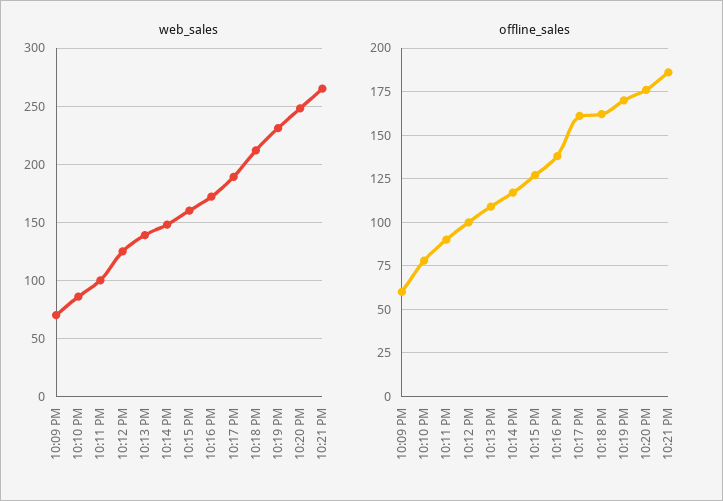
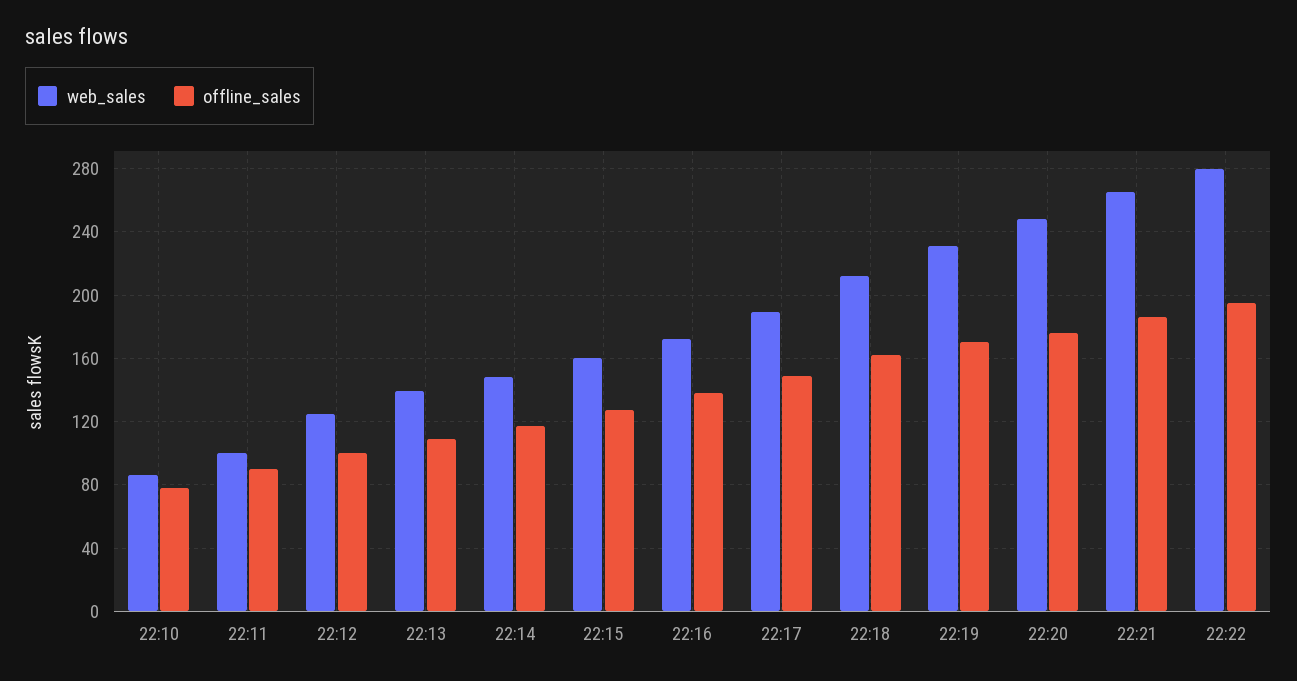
web_sales, 10:09 PM: 70 -> none
offline_sales, 10:09 PM: 60 -> none
offline_sales, 10:17 PM: 160 -> 150
web_sales, 22:22: none -> 280
offline_sales, 22:22: none -> 195

